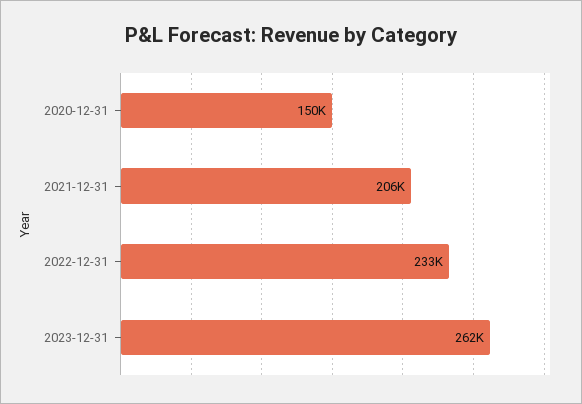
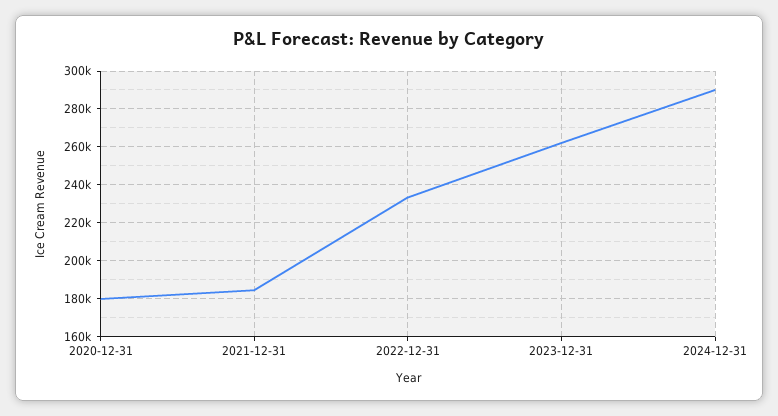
2020-12-31: 150000 -> 180000
2021-12-31: 206000 -> 185000
2024-12-31: none -> 290000

